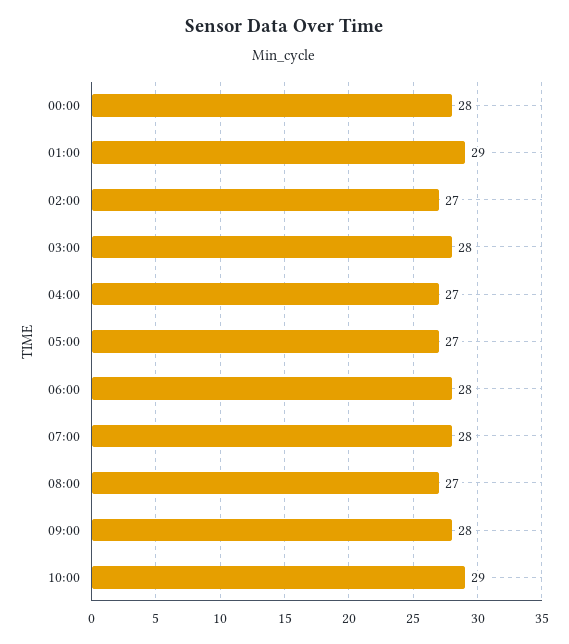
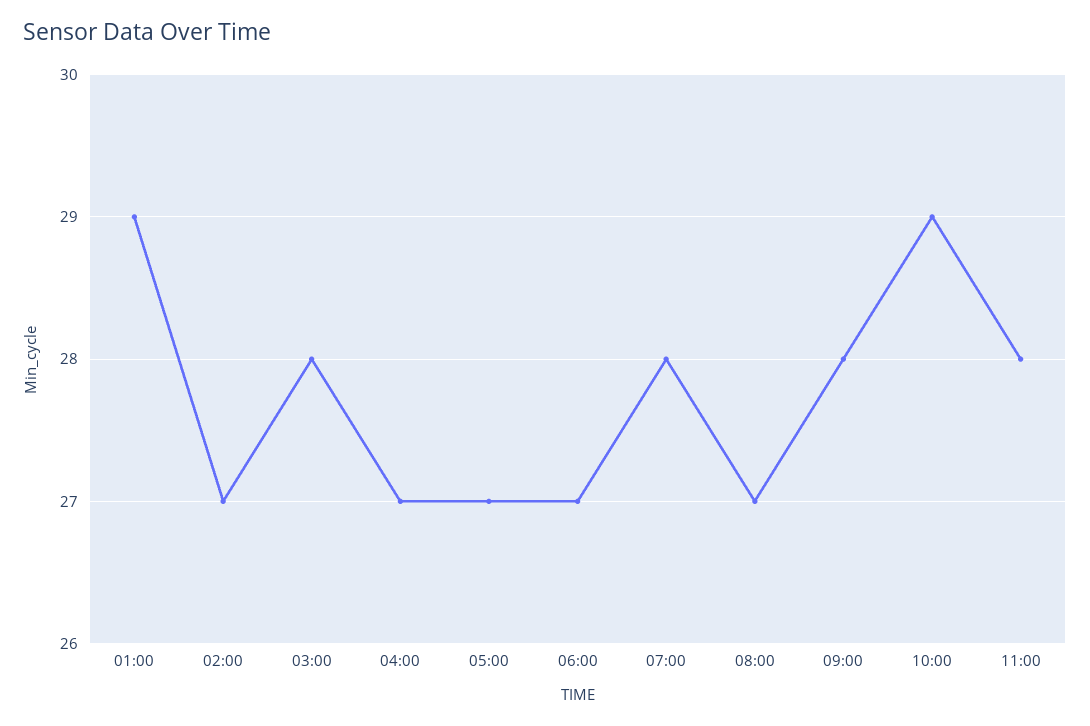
00:00: 28 -> none
06:00: 28 -> 27
11:00: none -> 28

